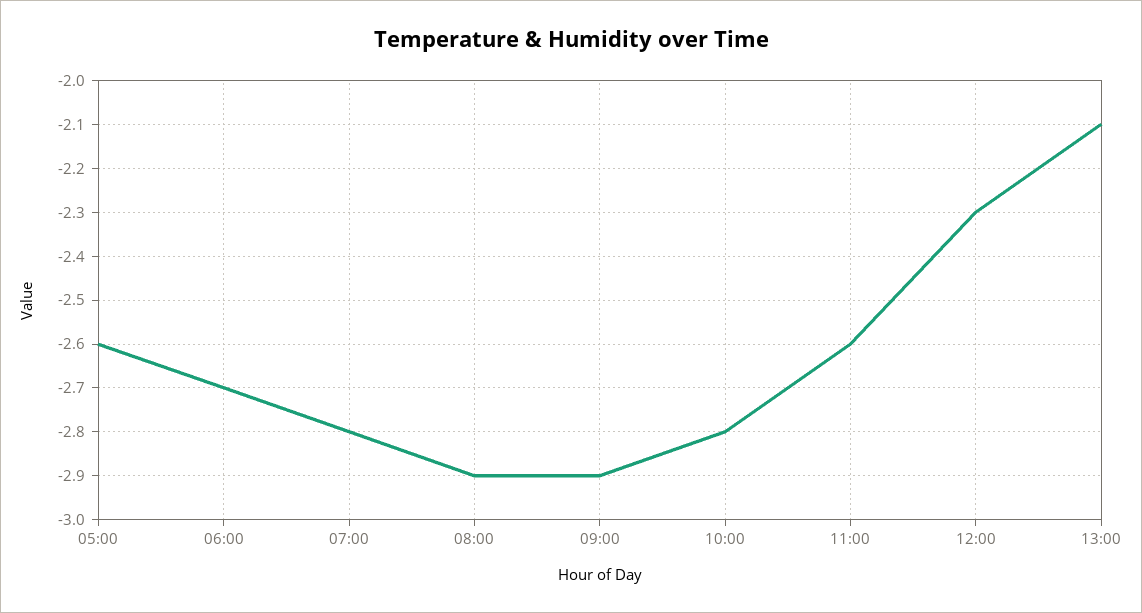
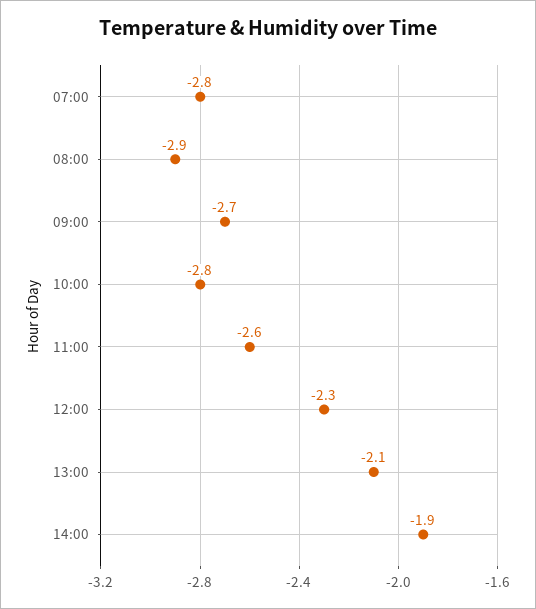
05:00: -2.6 -> none
06:00: -2.7 -> none
09:00: -2.9 -> -2.7
14:00: none -> -1.9

